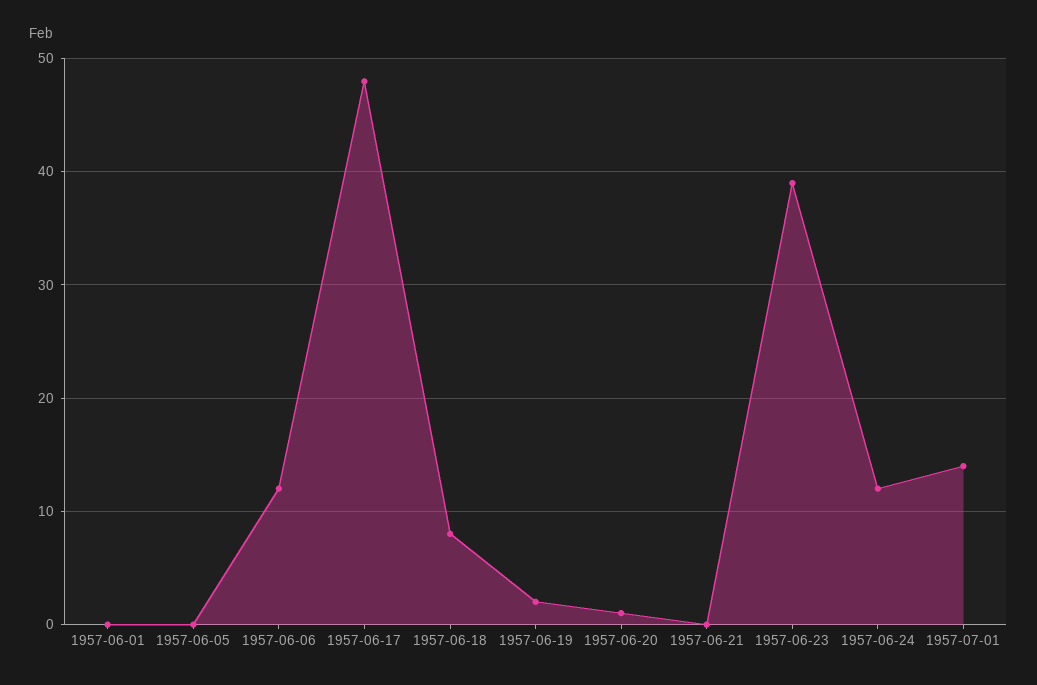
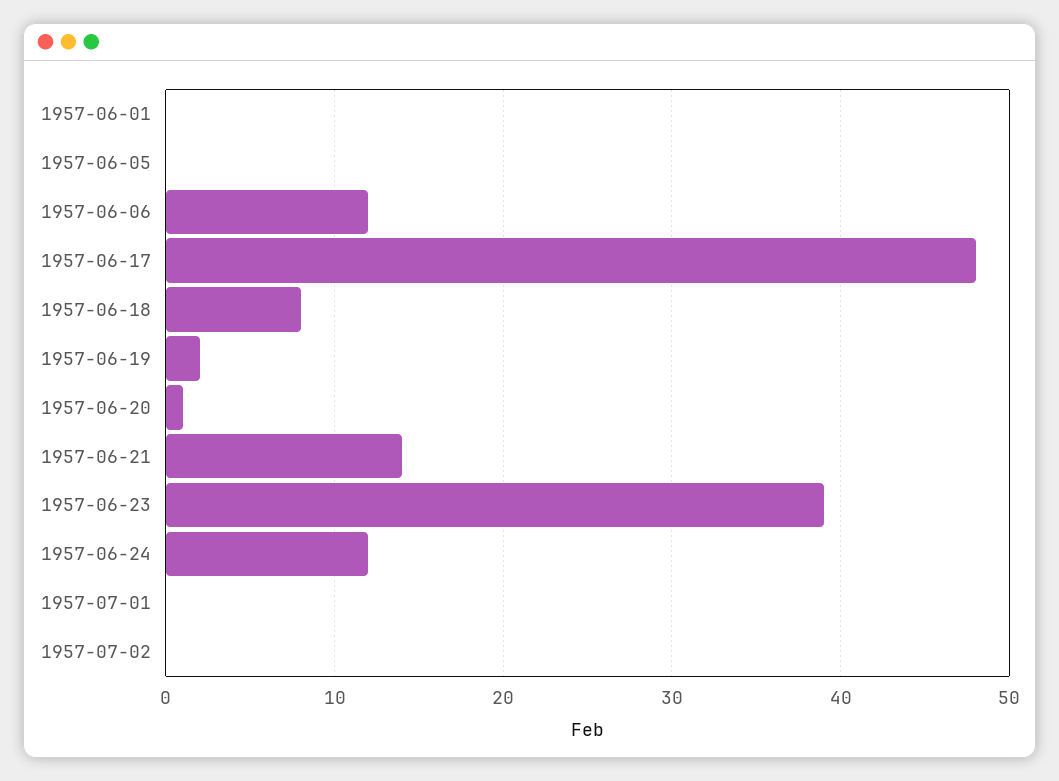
1957-06-21: 0 -> 14
1957-07-01: 14 -> 0
1957-07-02: none -> 0

